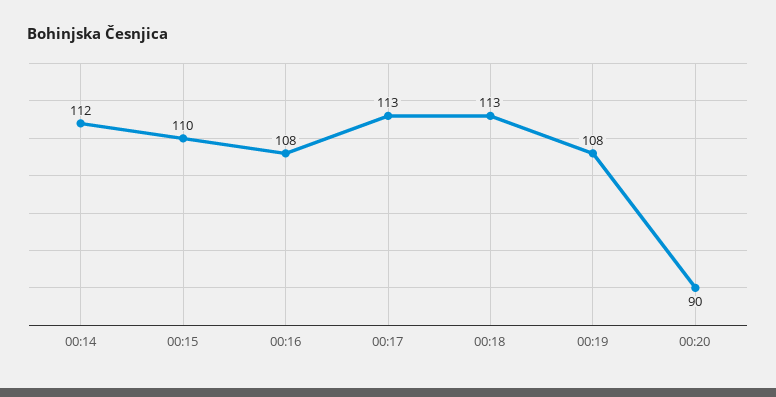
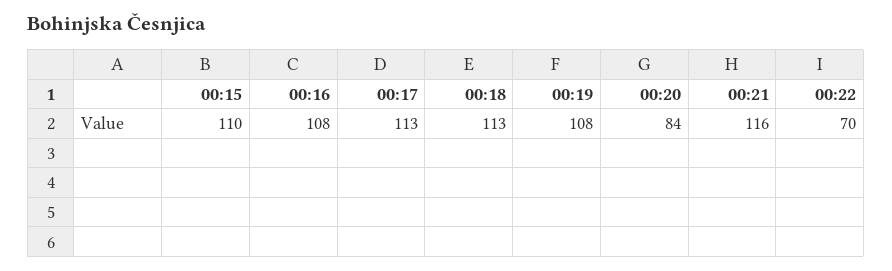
00:14: 112 -> none
00:20: 90 -> 84
00:21: none -> 116
00:22: none -> 70

